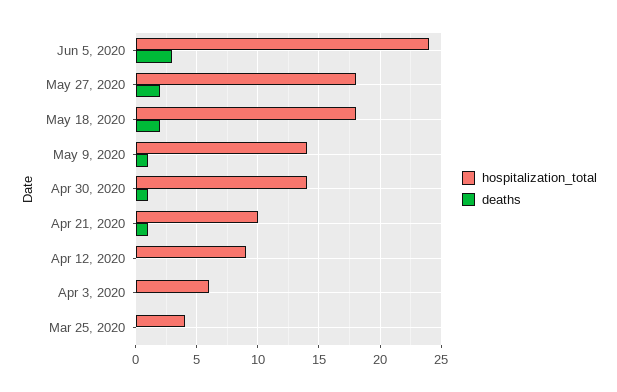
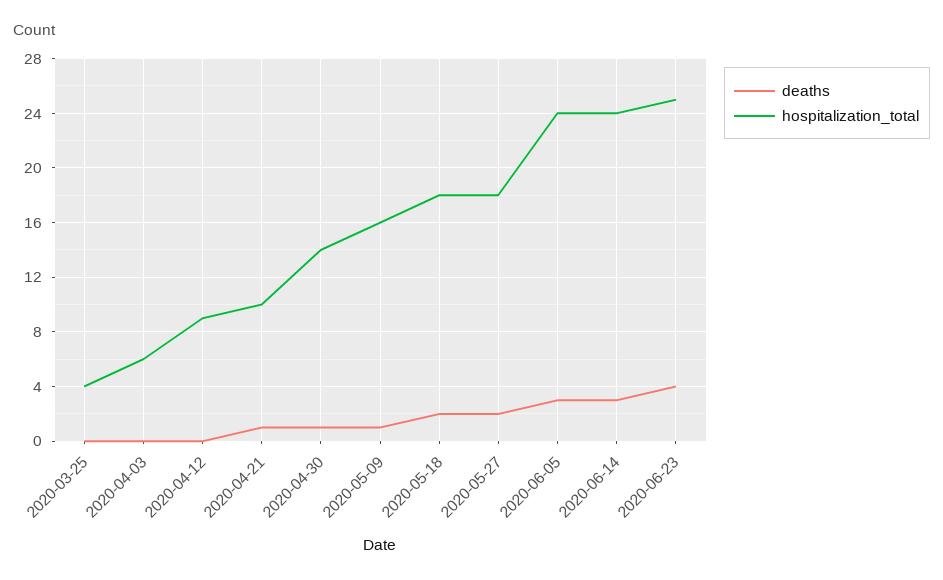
hospitalization_total, May 9, 2020: 14 -> 16
deaths, 2020-06-14: none -> 3
hospitalization_total, 2020-06-14: none -> 24
deaths, 2020-06-23: none -> 4
hospitalization_total, 2020-06-23: none -> 25

